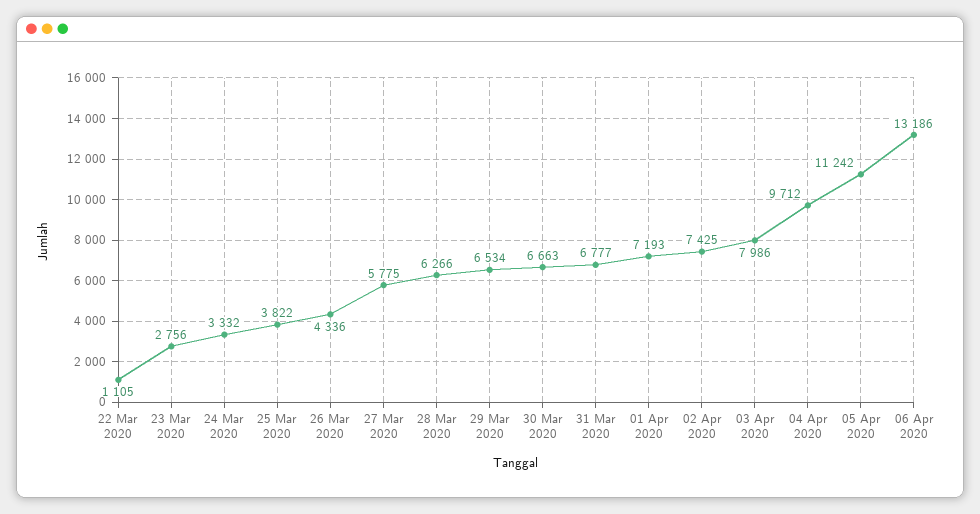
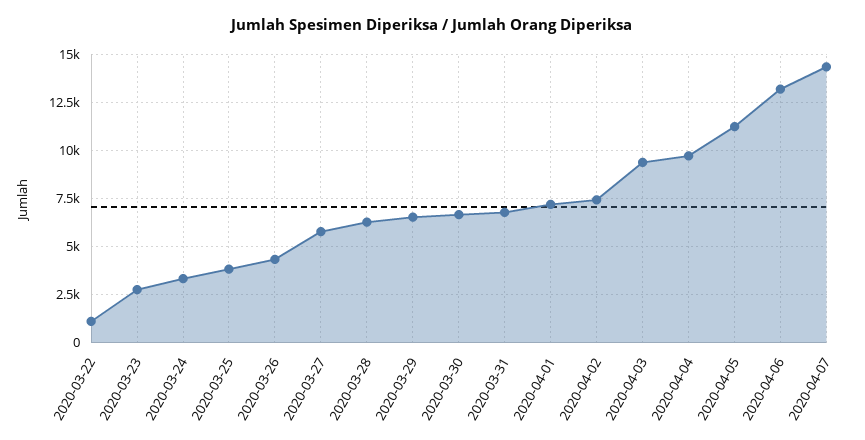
03 Apr 2020: 7986 -> 9500
2020-04-07: none -> 14500

